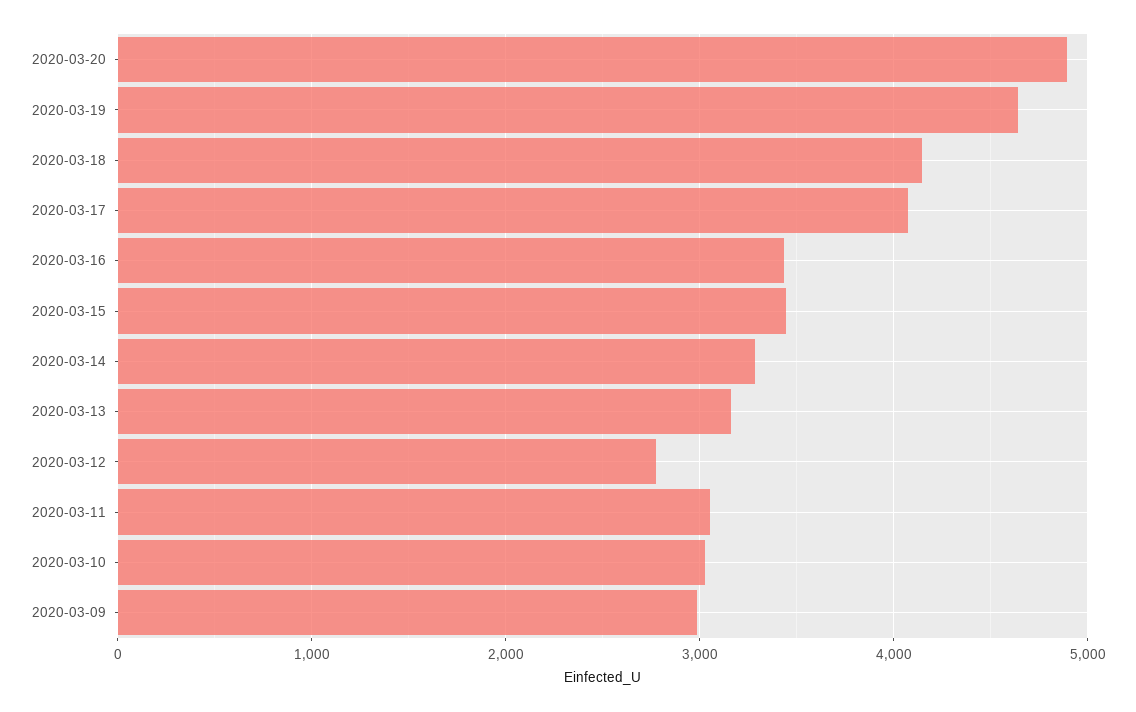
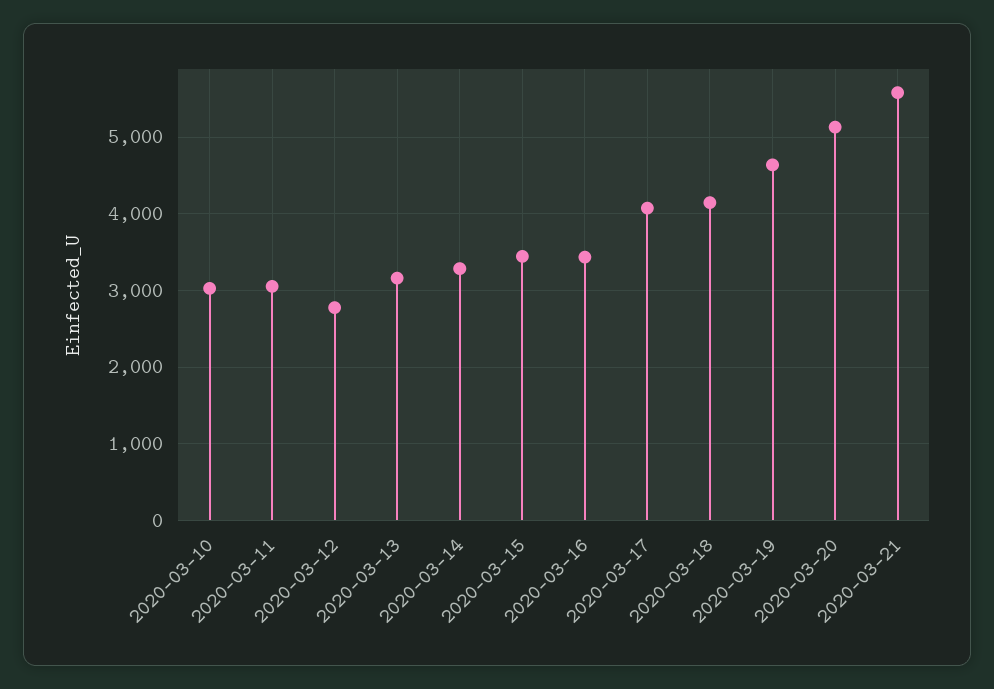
2020-03-20: 4900 -> 5100
2020-03-09: 3000 -> none
2020-03-21: none -> 5600

